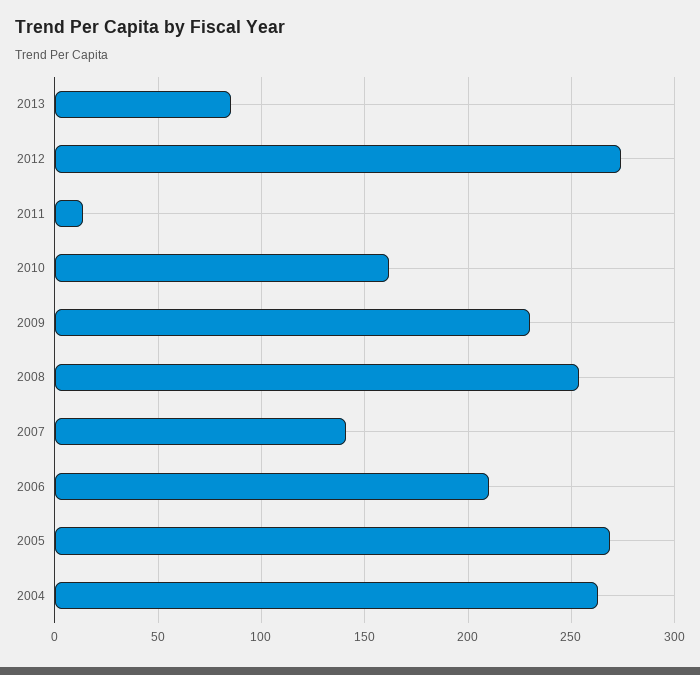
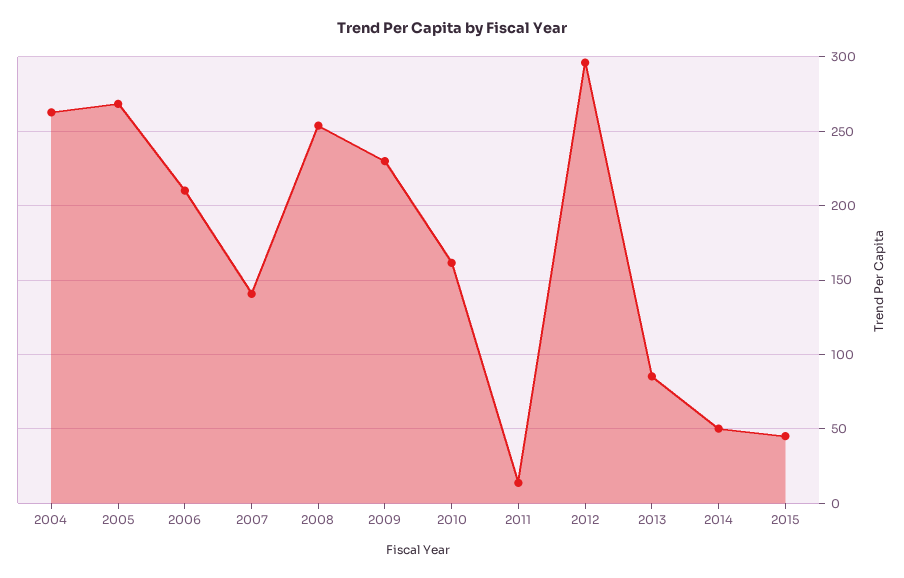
2012: 275 -> 295
2014: none -> 50
2015: none -> 45

